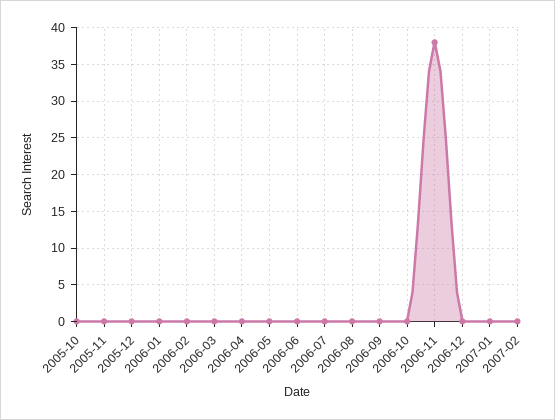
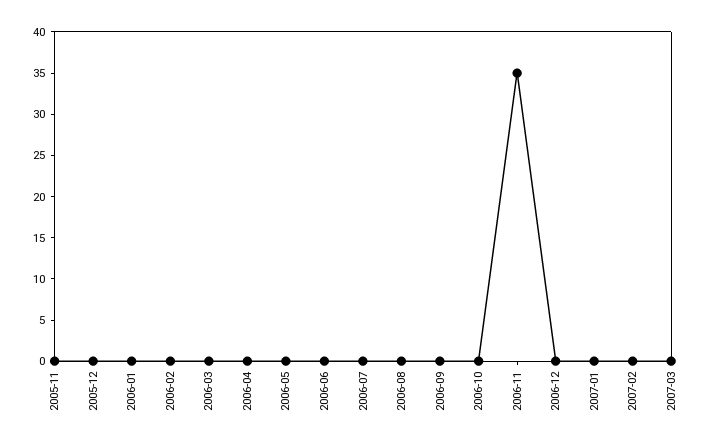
2005-10: 0 -> none
2006-11: 38 -> 35
2007-03: none -> 0

